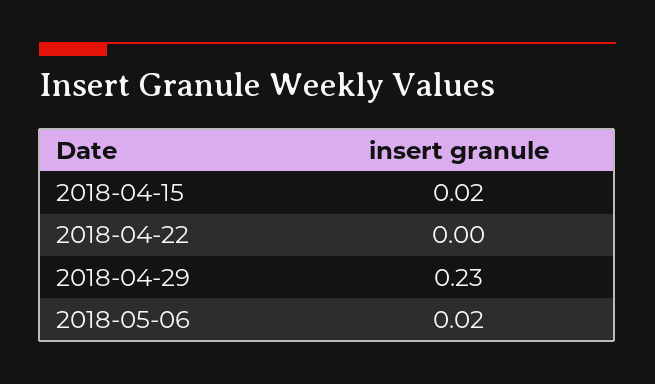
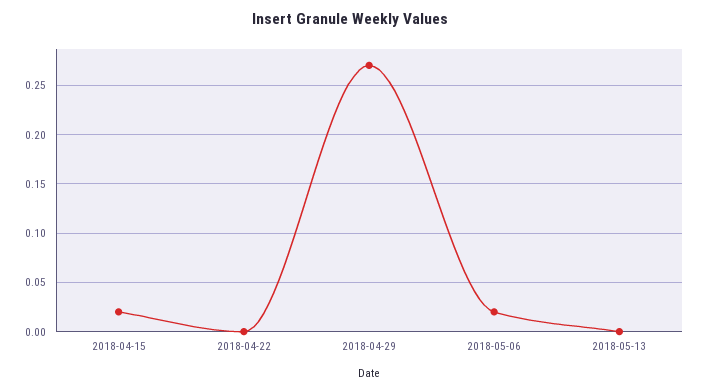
2018-04-29: 0.23 -> 0.27
2018-05-13: none -> 0

